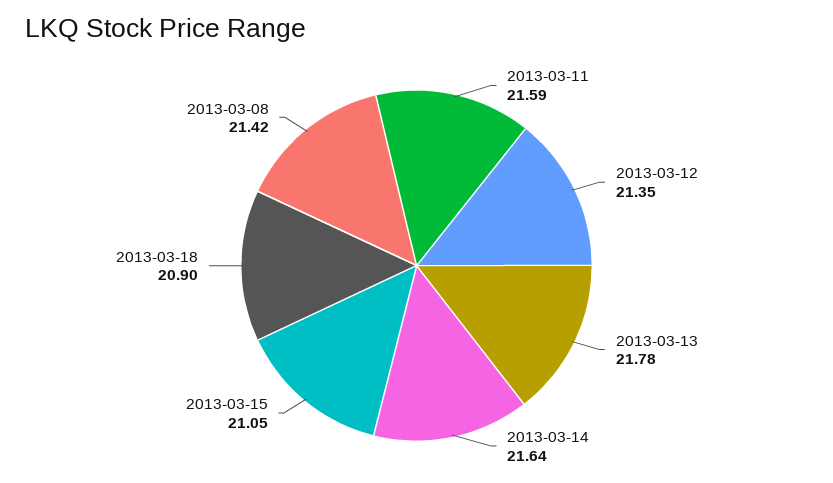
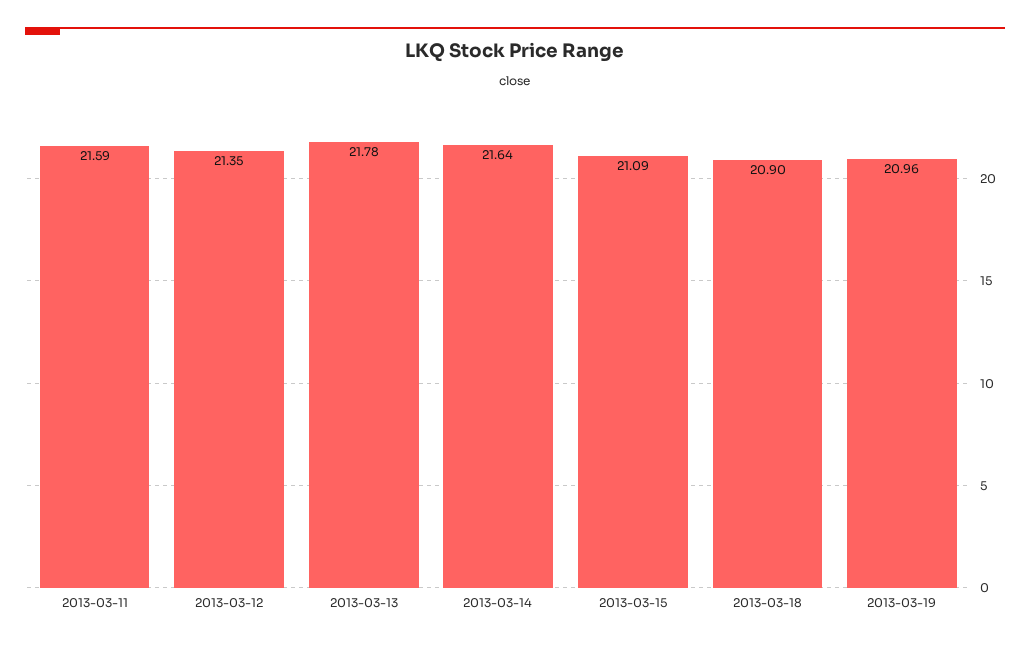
2013-03-15: 21.05 -> 21.09
2013-03-08: 21.42 -> none
2013-03-19: none -> 20.96

